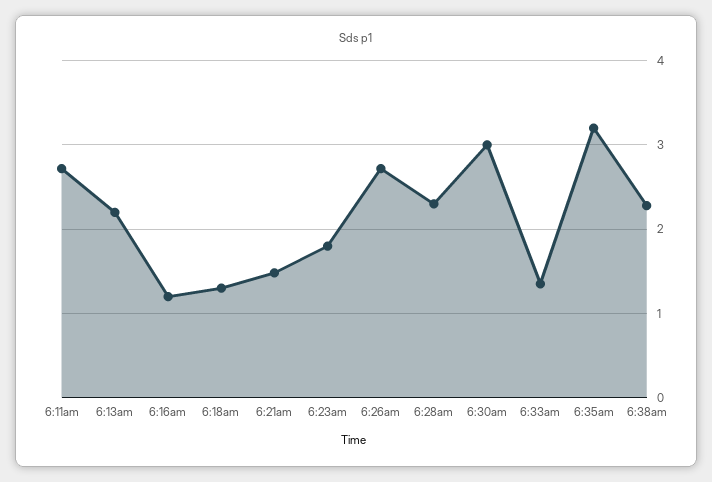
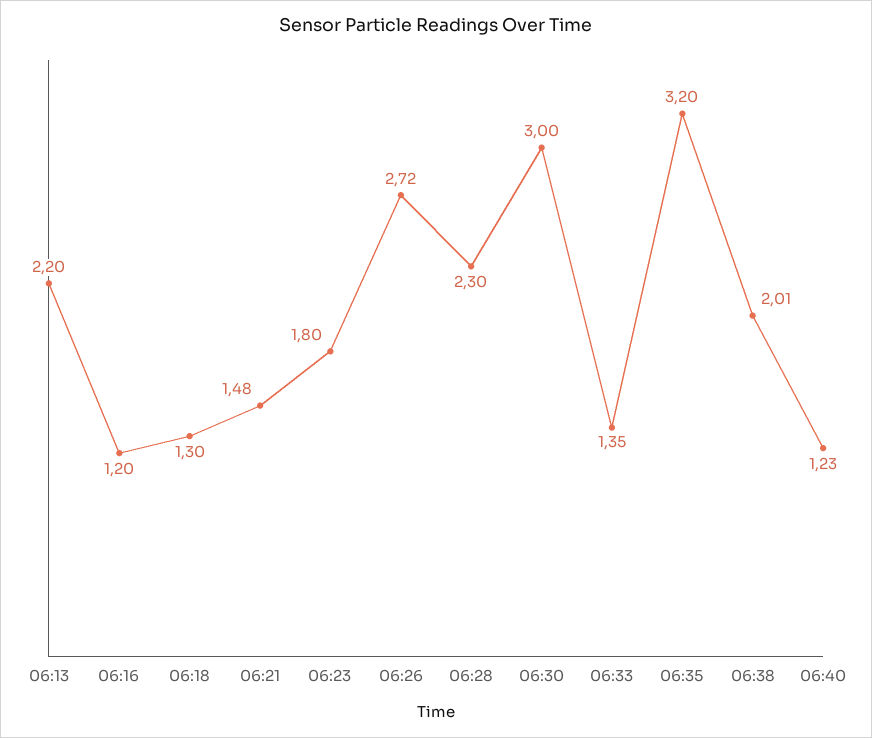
6:11am: 2.7 -> none
6:38am: 2.3 -> 2.01
06:40: none -> 1.23

